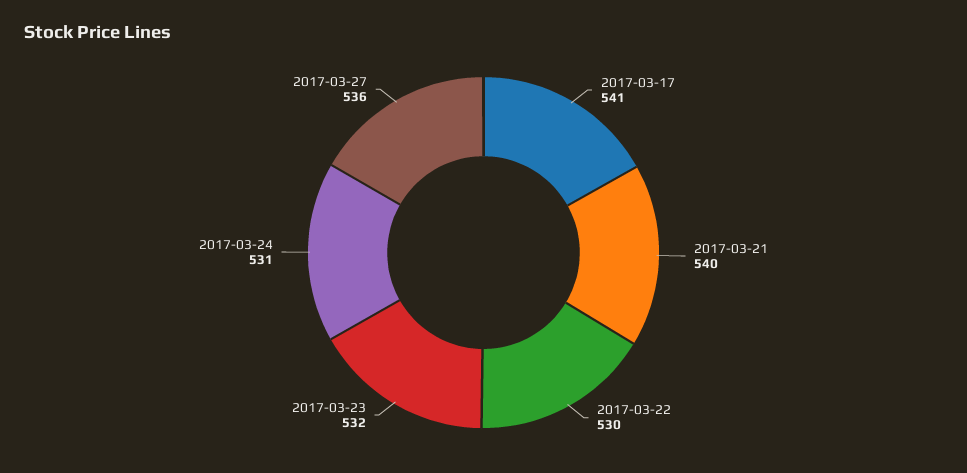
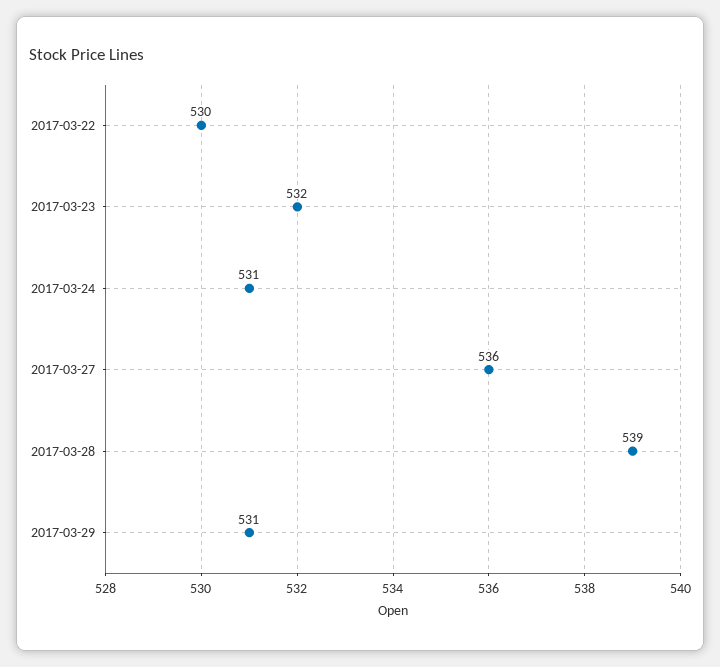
2017-03-17: 541 -> none
2017-03-21: 540 -> none
2017-03-28: none -> 539
2017-03-29: none -> 531

